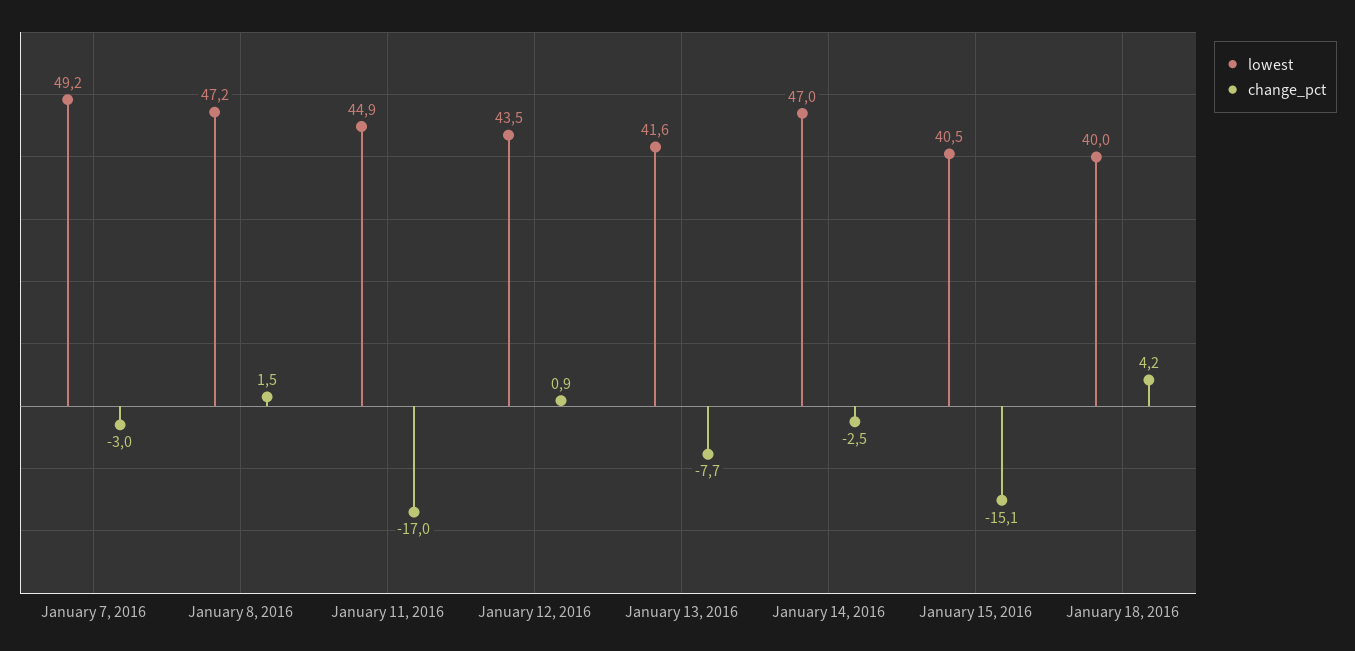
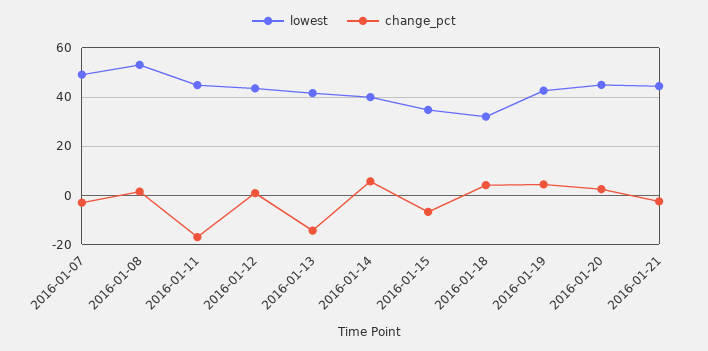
lowest, January 8, 2016: 47.2 -> 52.5
change_pct, January 13, 2016: -7.7 -> -15
lowest, January 14, 2016: 47 -> 40
change_pct, January 14, 2016: -2.5 -> 5
lowest, January 15, 2016: 40.5 -> 35
change_pct, January 15, 2016: -15.1 -> -7.5
lowest, January 18, 2016: 40 -> 32.5
lowest, 2016-01-19: none -> 42.5
change_pct, 2016-01-19: none -> 5
lowest, 2016-01-20: none -> 45
change_pct, 2016-01-20: none -> 2.5
lowest, 2016-01-21: none -> 45
change_pct, 2016-01-21: none -> -2.5

